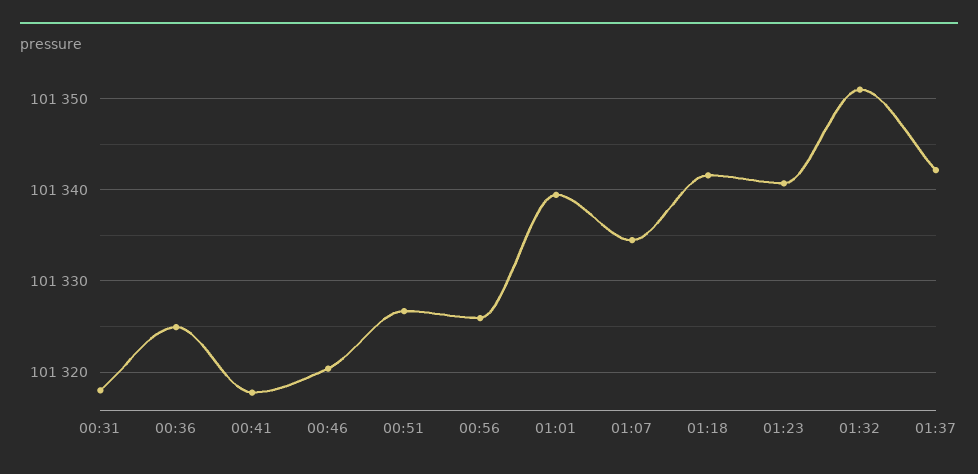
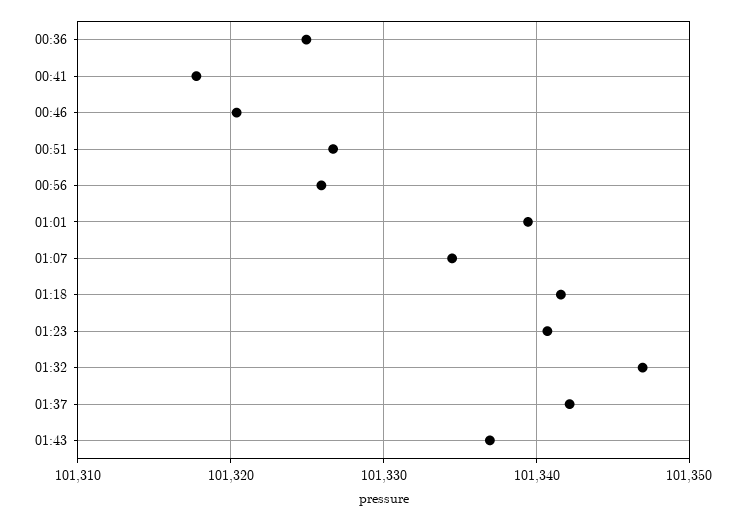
00:31: 101318 -> none
01:32: 101351 -> 101347
01:43: none -> 101337

